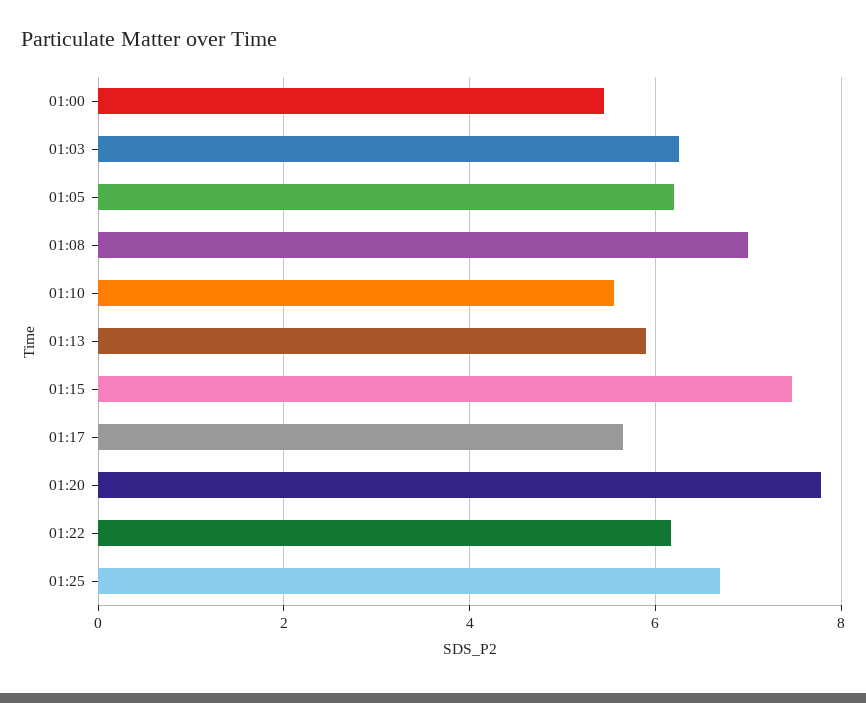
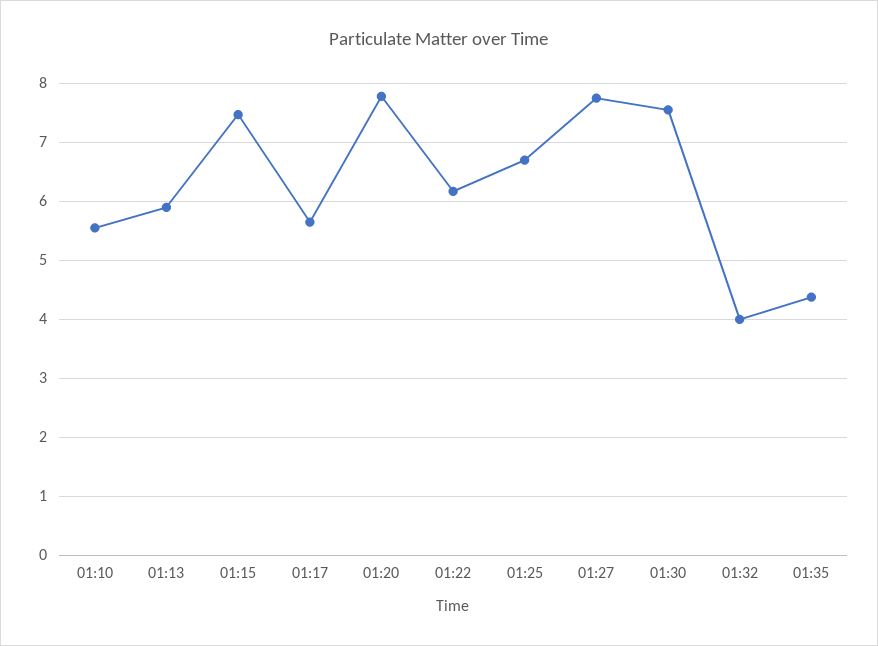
01:00: 5.4 -> none
01:03: 6.2 -> none
01:05: 6.2 -> none
01:08: 7 -> none
01:27: none -> 7.8
01:30: none -> 7.6
01:32: none -> 4
01:35: none -> 4.4

